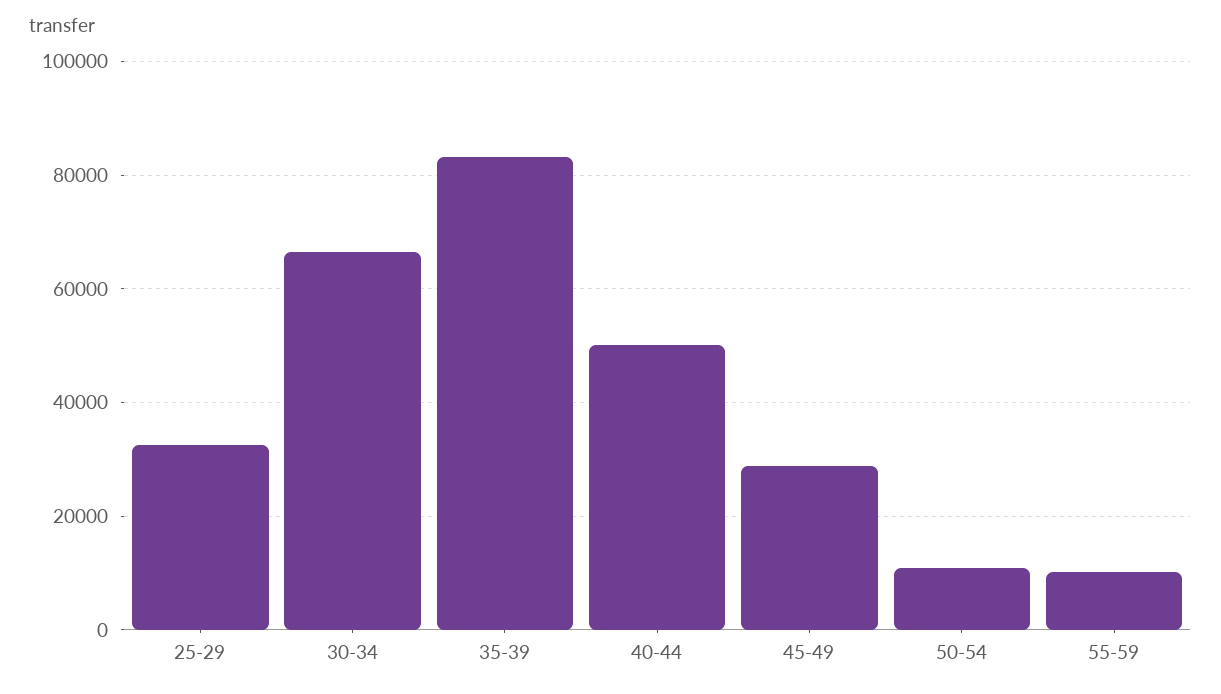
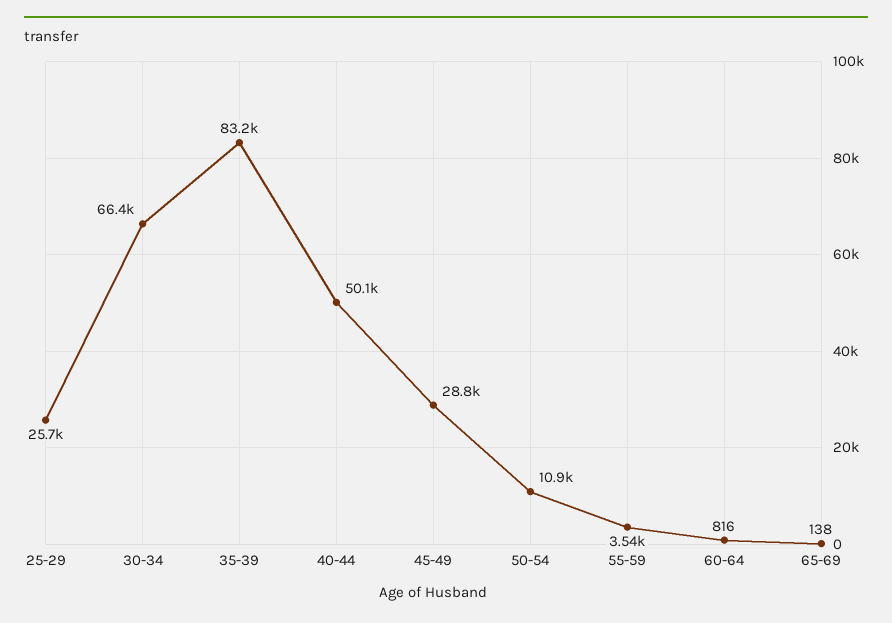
25-29: 32000 -> 25700
55-59: 10000 -> 3540
60-64: none -> 816
65-69: none -> 138

